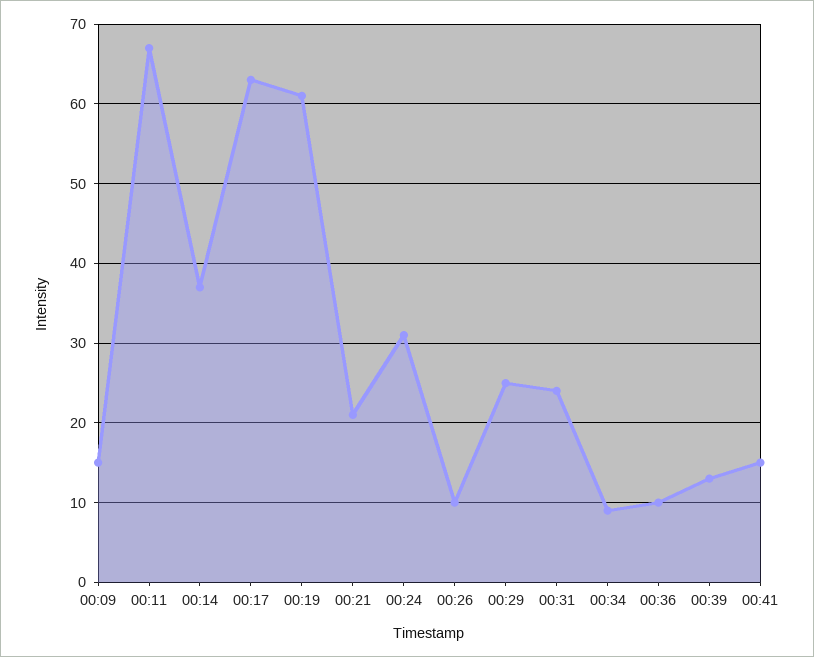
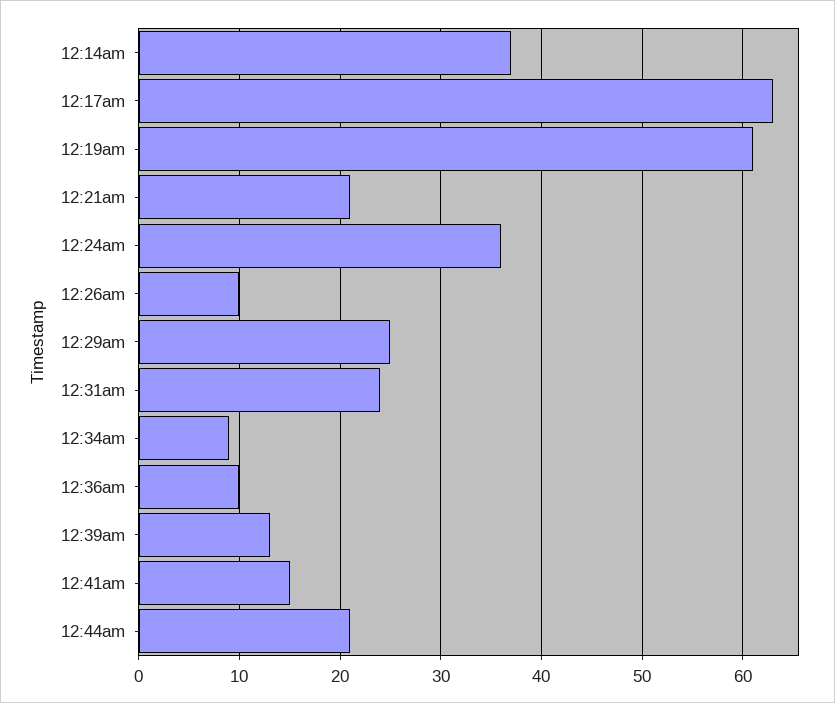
00:09: 15 -> none
00:11: 67 -> none
00:24: 31 -> 36
12:44am: none -> 21

